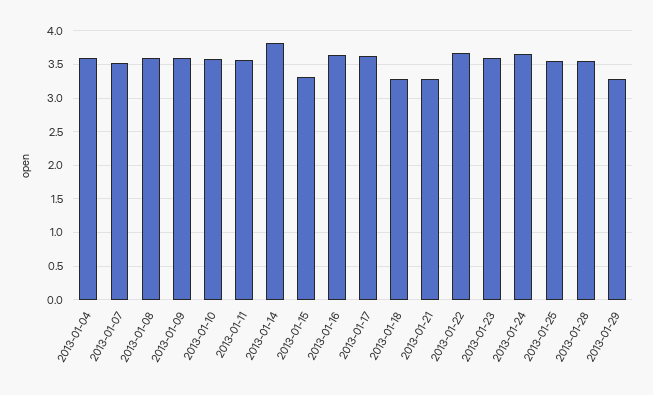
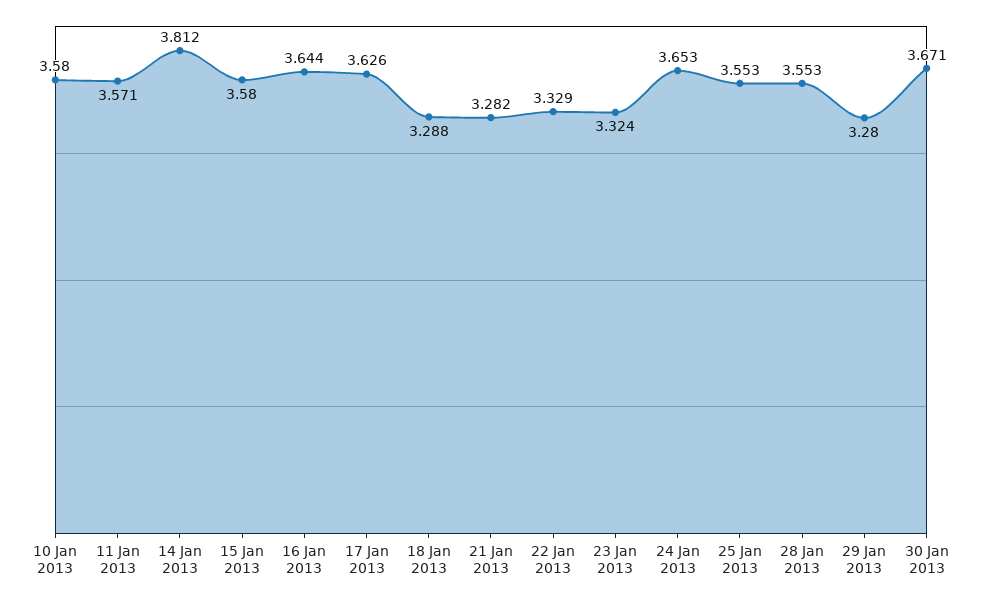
2013-01-04: 3.6 -> none
2013-01-07: 3.5 -> none
2013-01-08: 3.6 -> none
2013-01-09: 3.6 -> none
2013-01-15: 3.3 -> 3.58
2013-01-22: 3.7 -> 3.329
2013-01-23: 3.6 -> 3.324
30 Jan 2013: none -> 3.671

